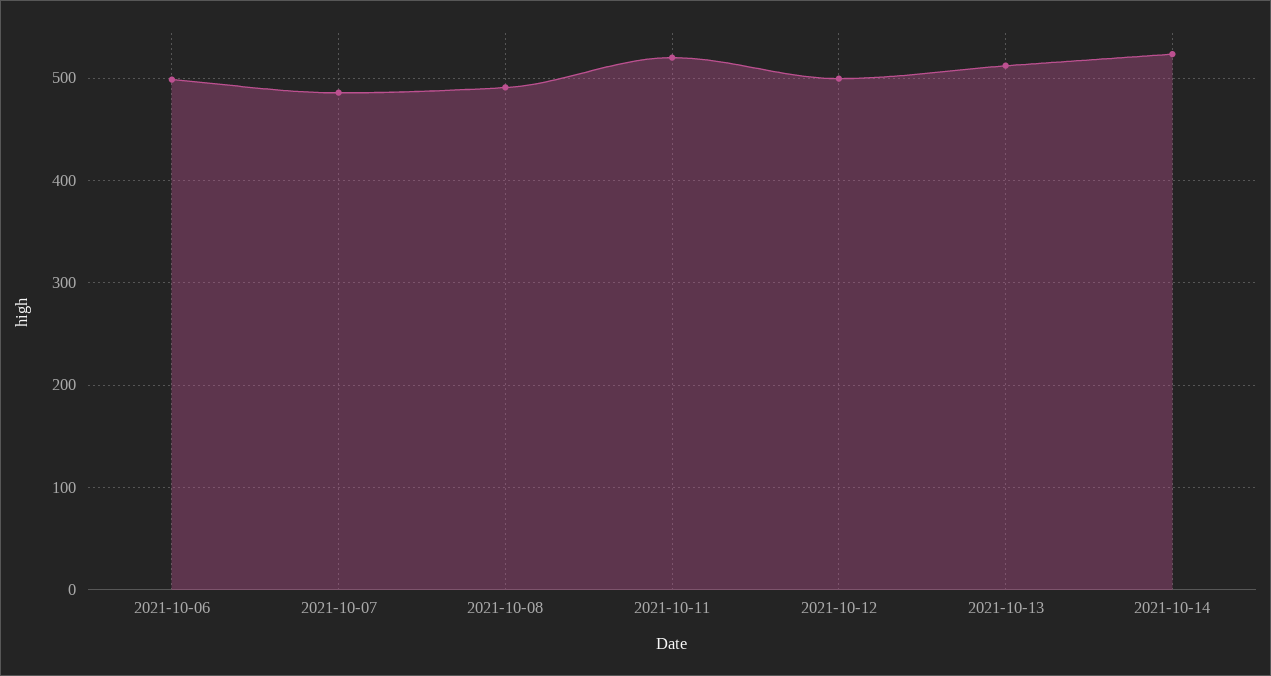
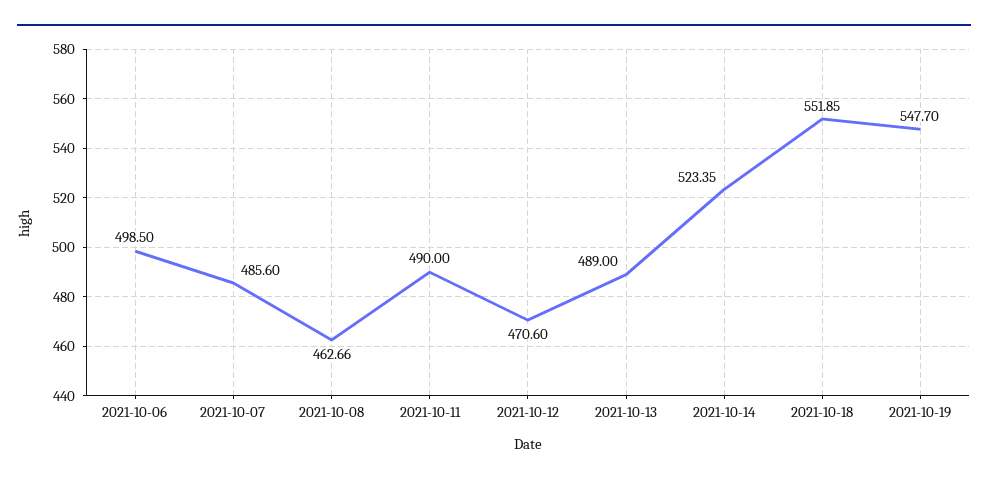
2021-10-08: 490 -> 462.66
2021-10-11: 520 -> 490
2021-10-12: 500 -> 470.6
2021-10-13: 510 -> 489
2021-10-18: none -> 551.85
2021-10-19: none -> 547.7

